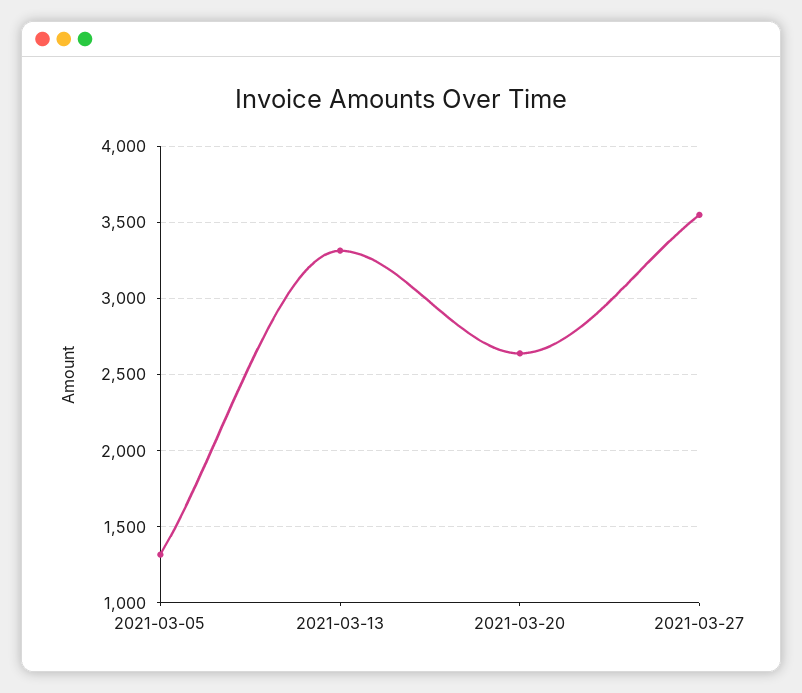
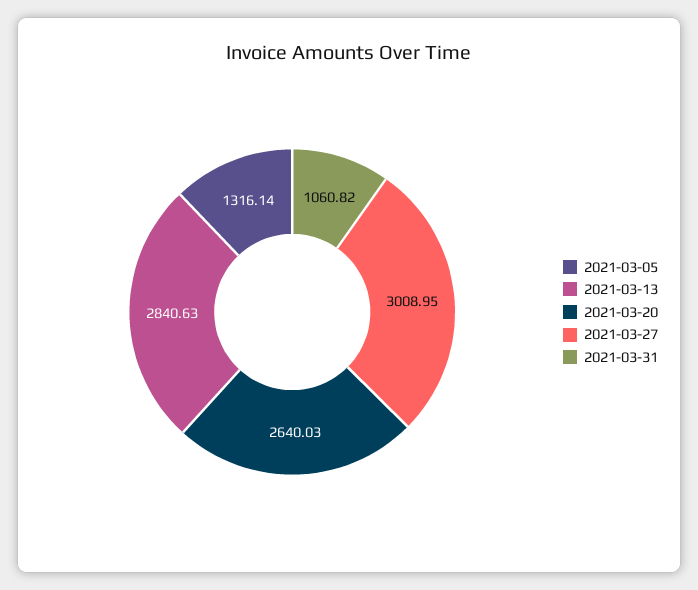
2021-03-13: 3300 -> 2840.63
2021-03-27: 3550 -> 3008.95
2021-03-31: none -> 1060.82

